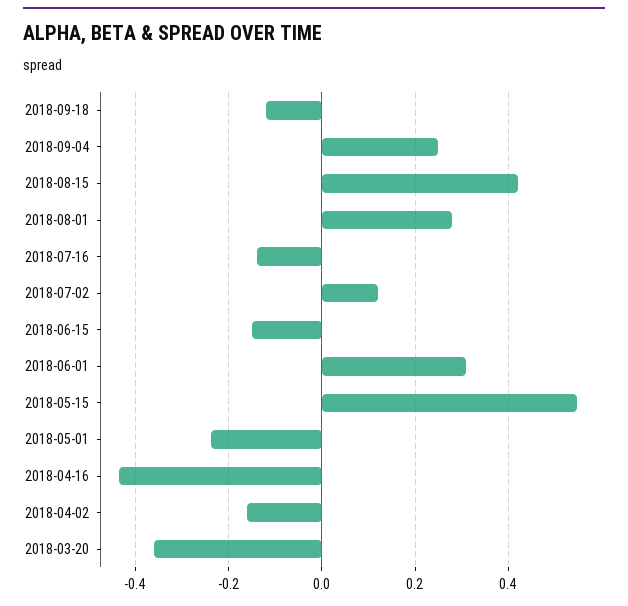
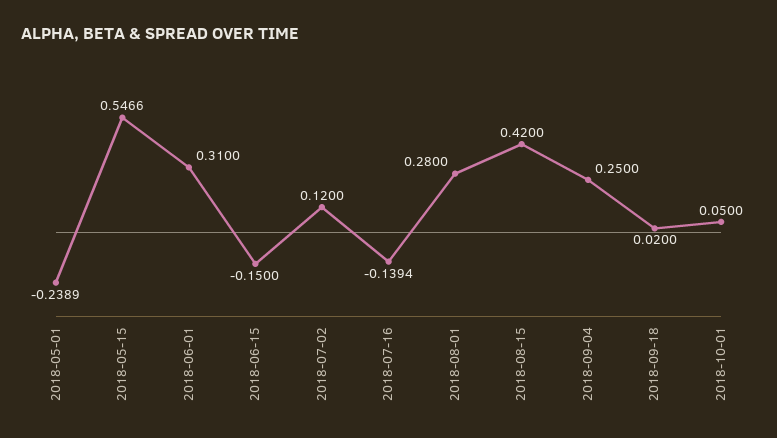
2018-09-18: -0.12 -> 0.02
2018-04-16: -0.44 -> none
2018-04-02: -0.16 -> none
2018-03-20: -0.36 -> none
2018-10-01: none -> 0.05

